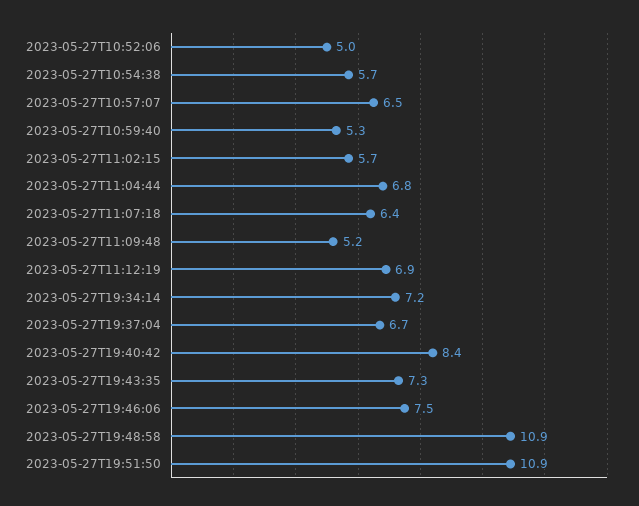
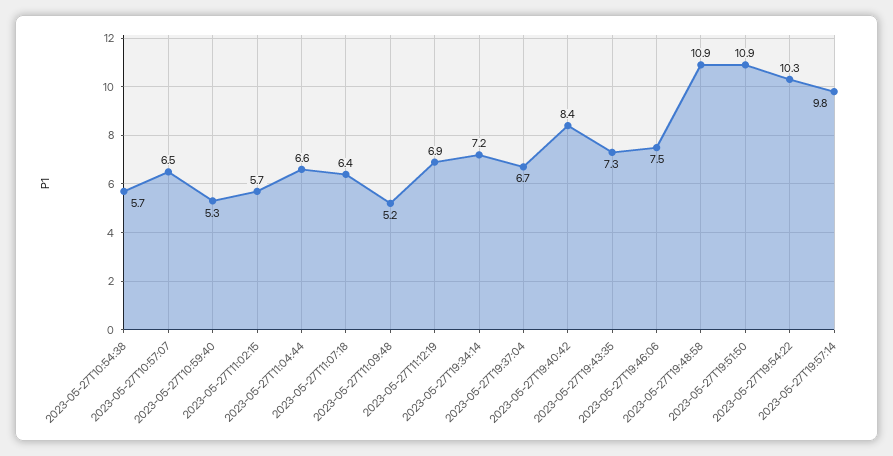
2023-05-27T10:52:06: 5 -> none
2023-05-27T11:04:44: 6.8 -> 6.6
2023-05-27T19:54:22: none -> 10.3
2023-05-27T19:57:14: none -> 9.8

